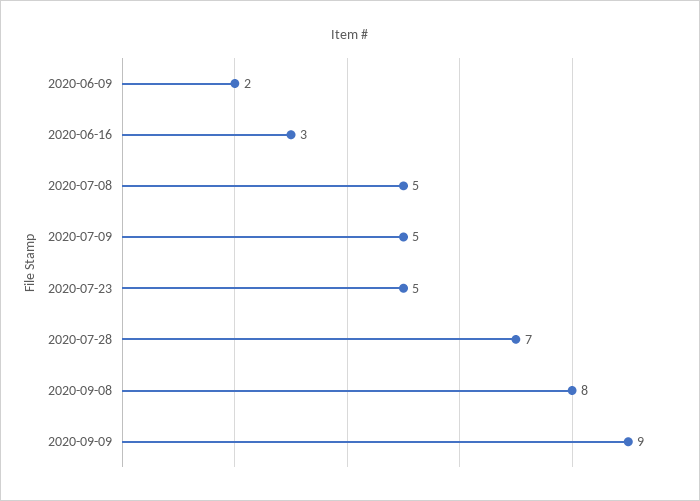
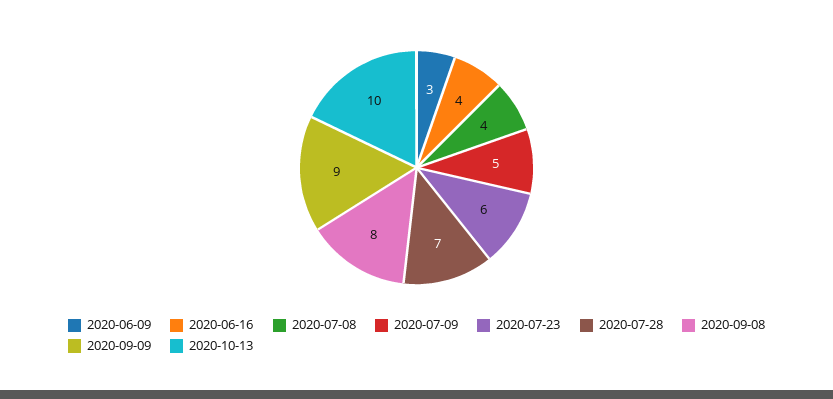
2020-06-09: 2 -> 3
2020-06-16: 3 -> 4
2020-07-08: 5 -> 4
2020-07-23: 5 -> 6
2020-10-13: none -> 10

